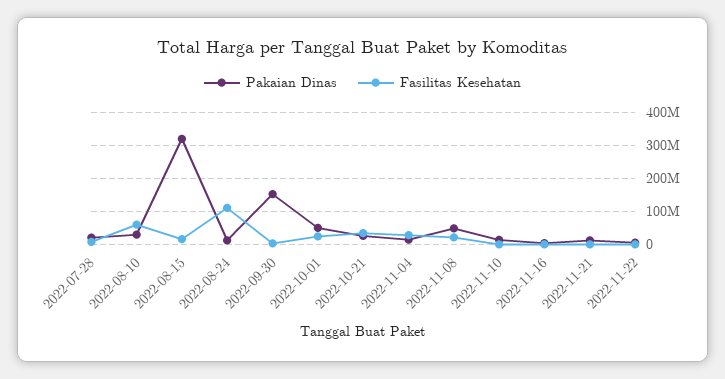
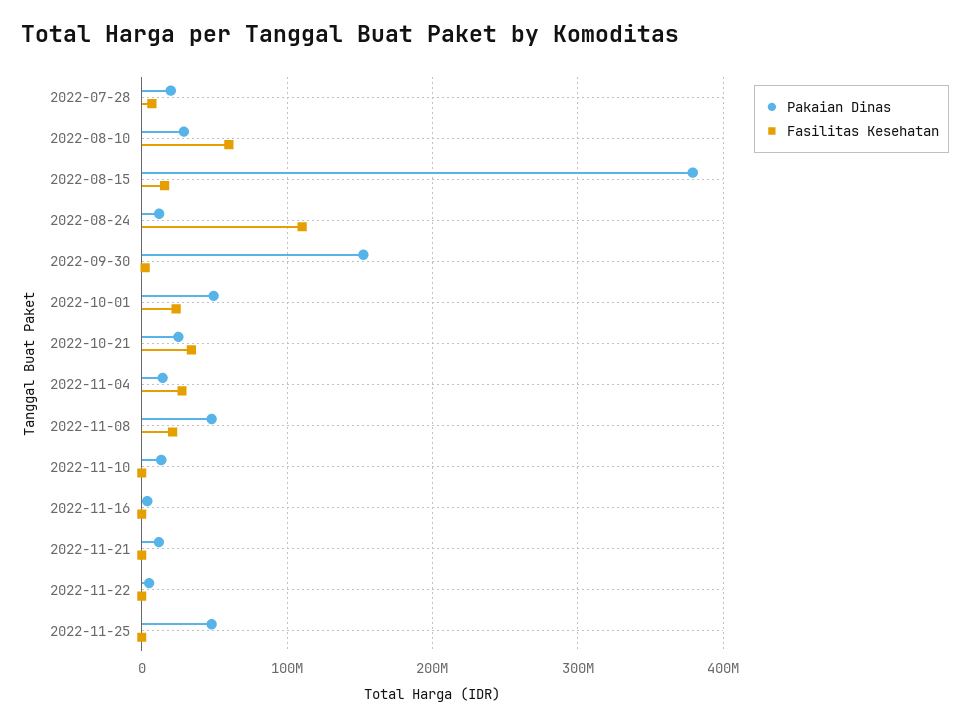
Pakaian Dinas, 2022-08-15: 320000000 -> 380000000
Pakaian Dinas, 2022-11-25: none -> 50000000
Fasilitas Kesehatan, 2022-11-25: none -> 0

